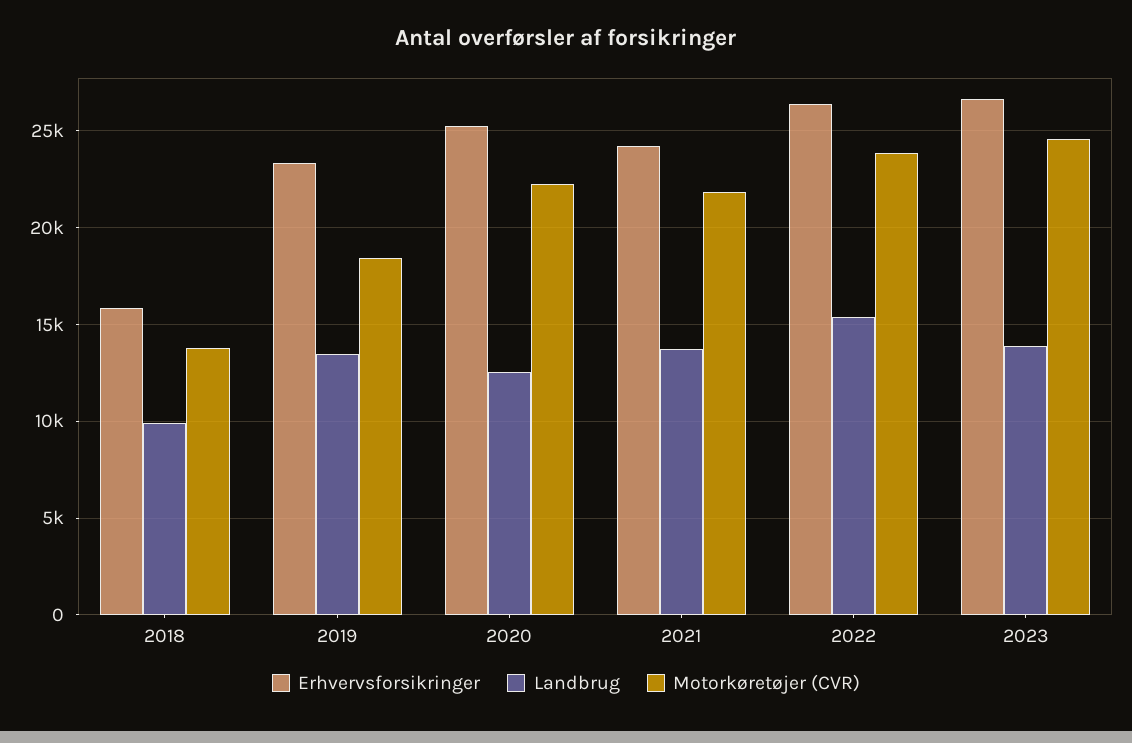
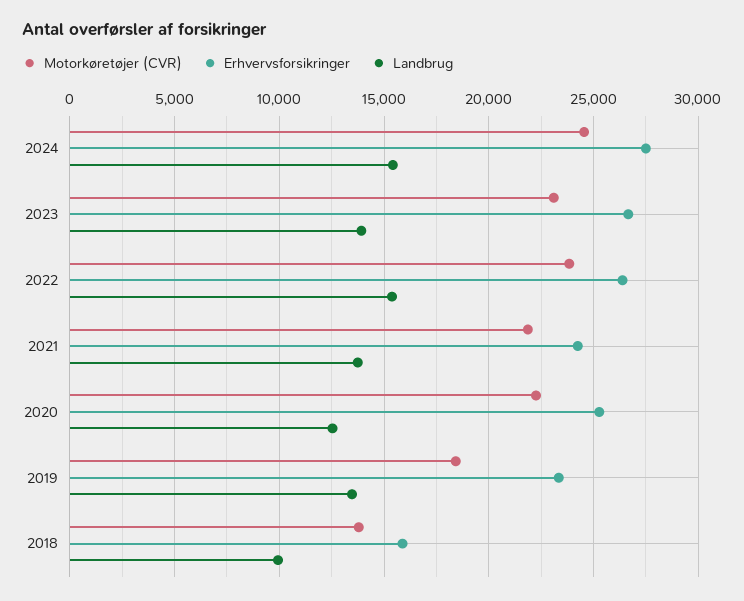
Motorkøretøjer (CVR), 2023: 24500 -> 23000
Motorkøretøjer (CVR), 2024: none -> 24500
Erhvervsforsikringer, 2024: none -> 27500
Landbrug, 2024: none -> 15500

